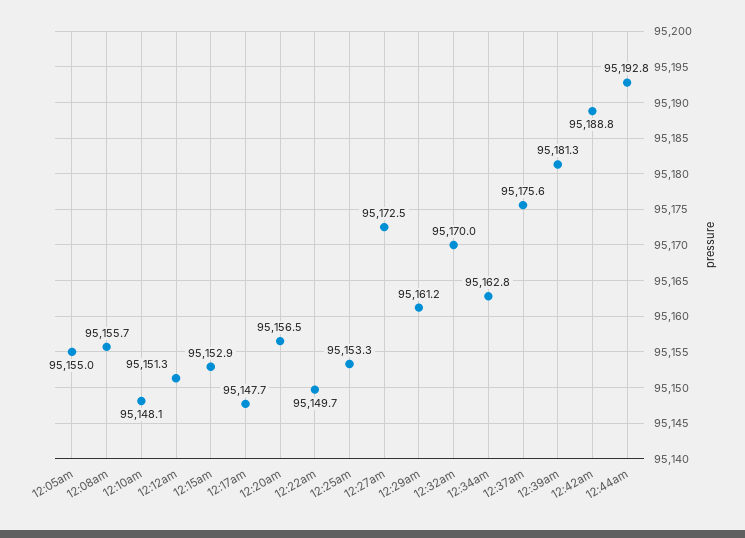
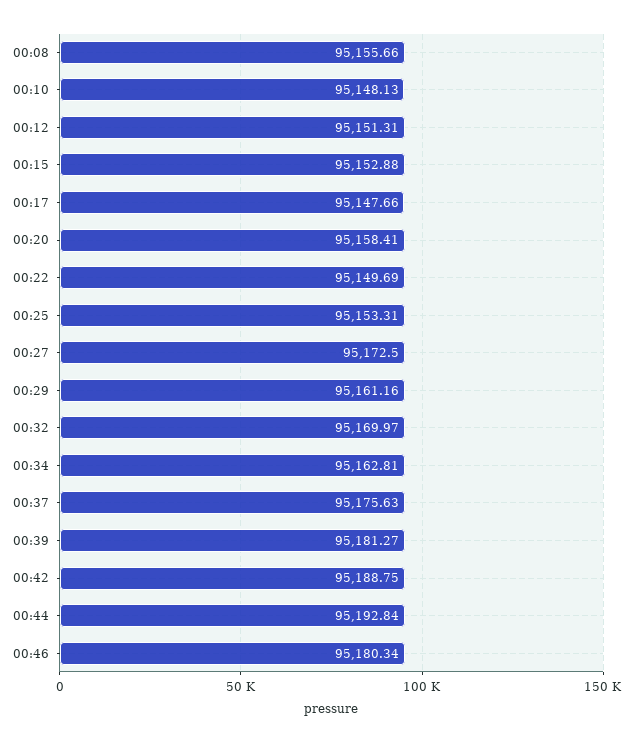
12:05am: 95155 -> none
12:20am: 95156.5 -> 95158.41
00:46: none -> 95180.34

